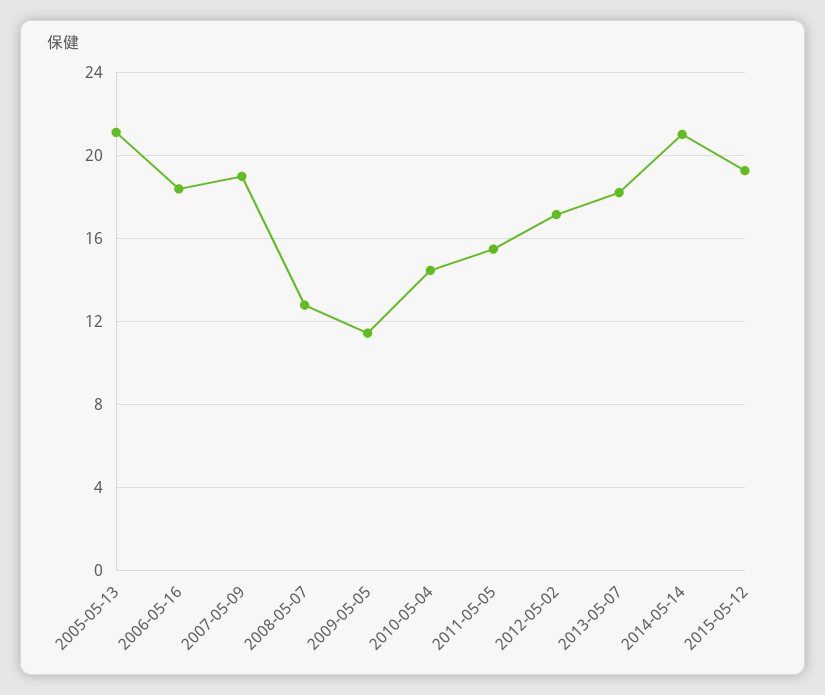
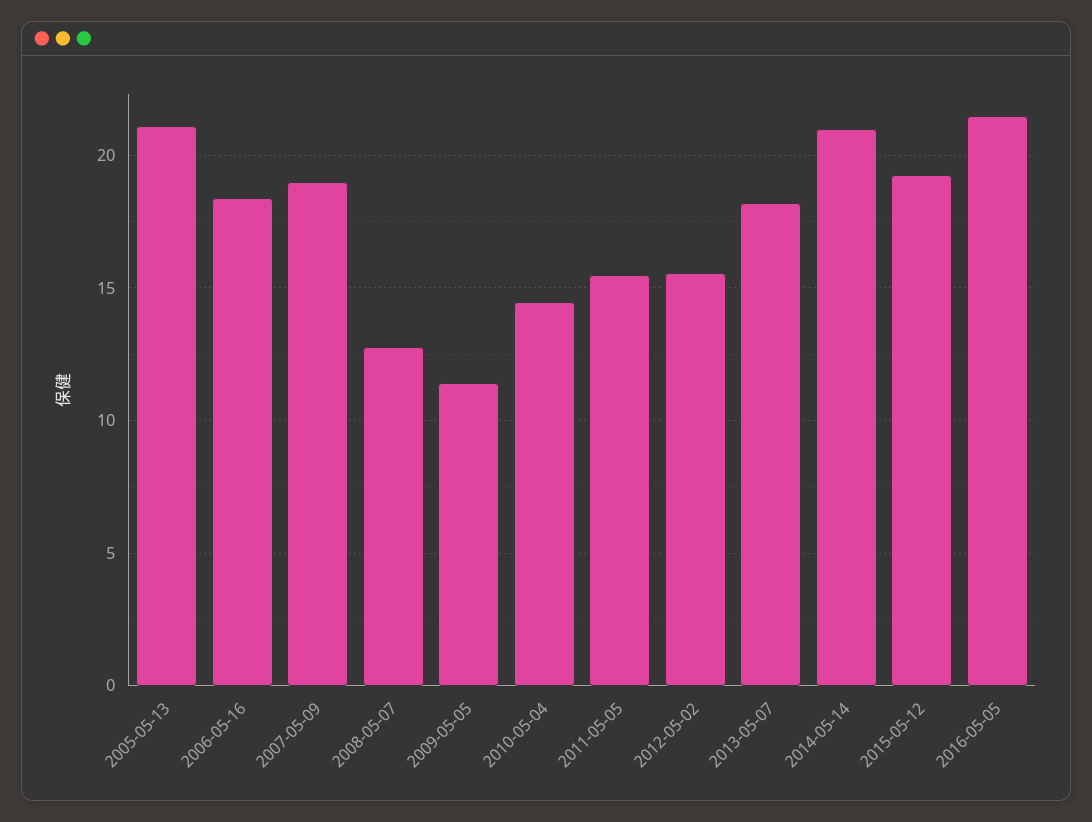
2012-05-02: 17 -> 15.5
2016-05-05: none -> 21.5

